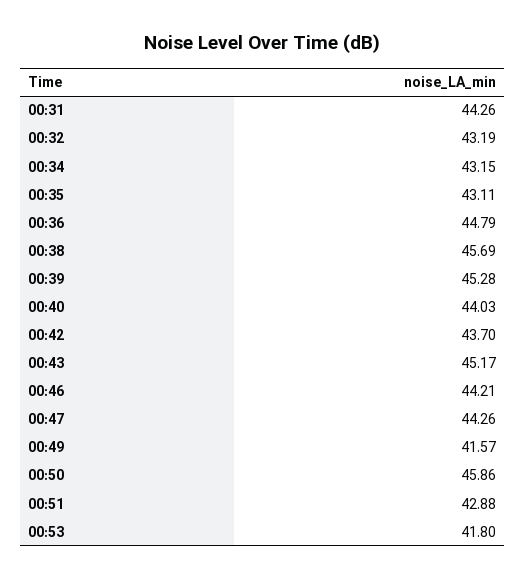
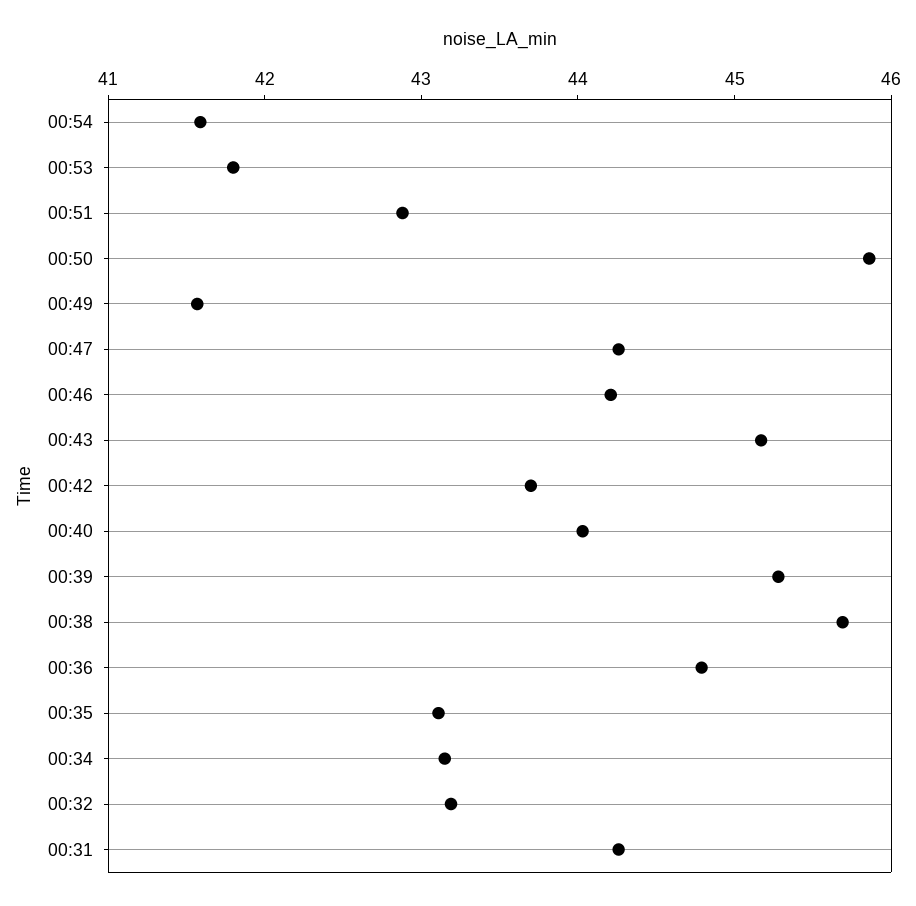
00:54: none -> 41.6

